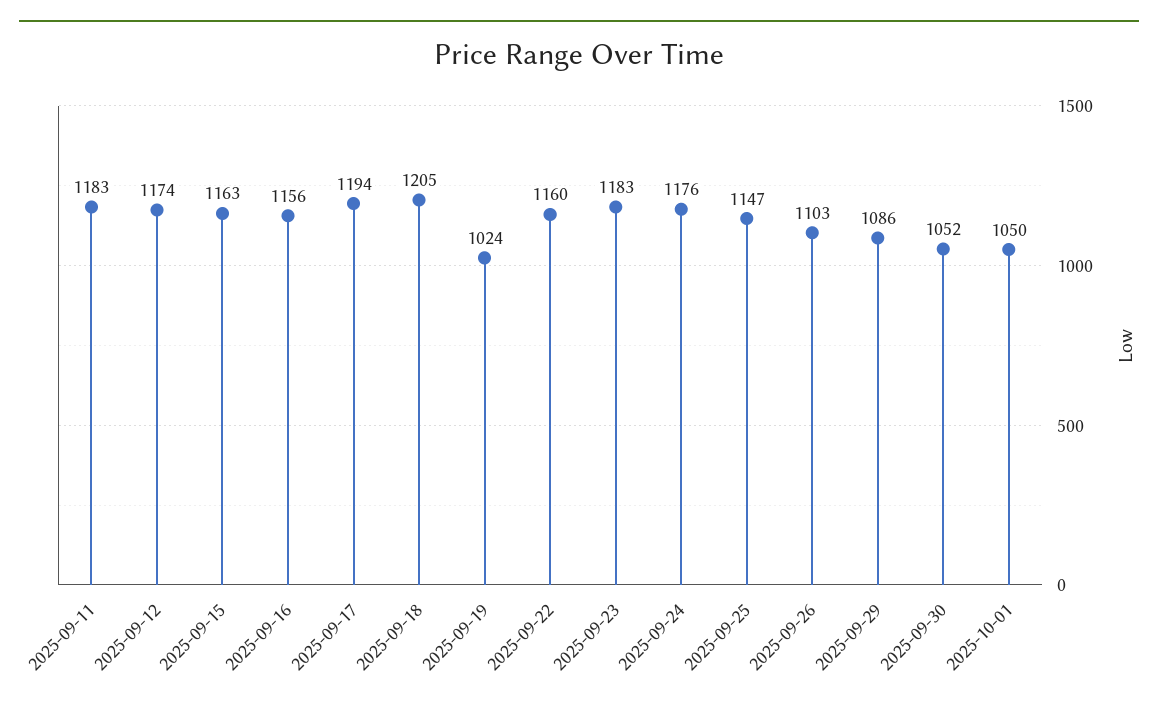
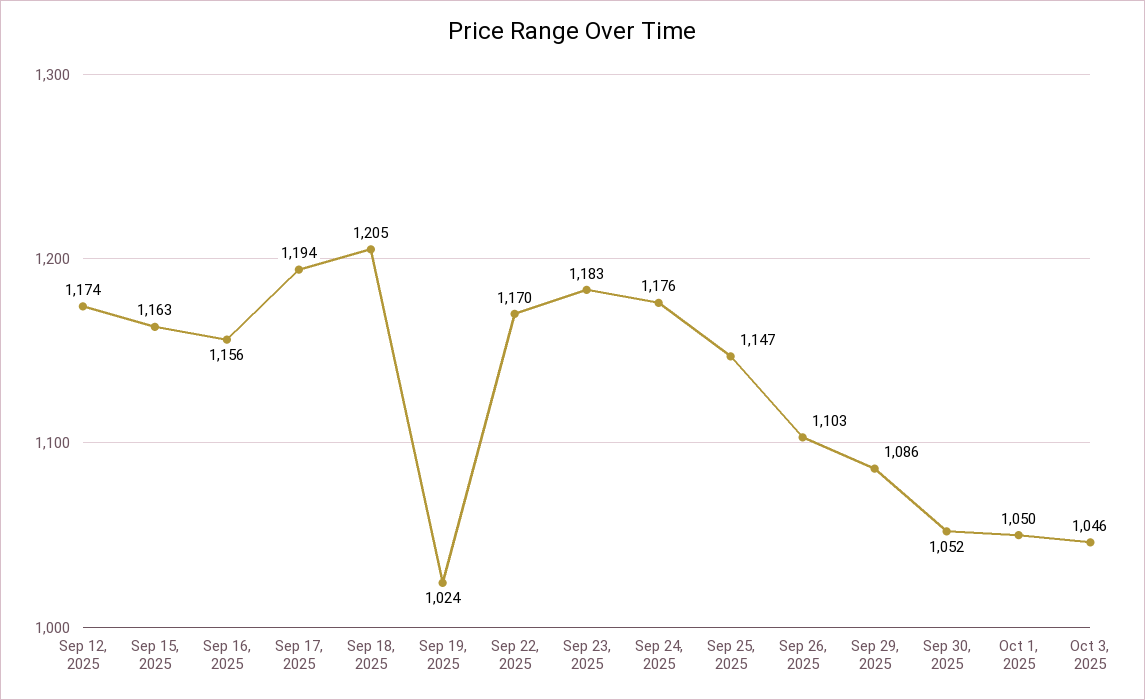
2025-09-11: 1183 -> none
2025-09-22: 1160 -> 1170
Oct 3, 2025: none -> 1046

